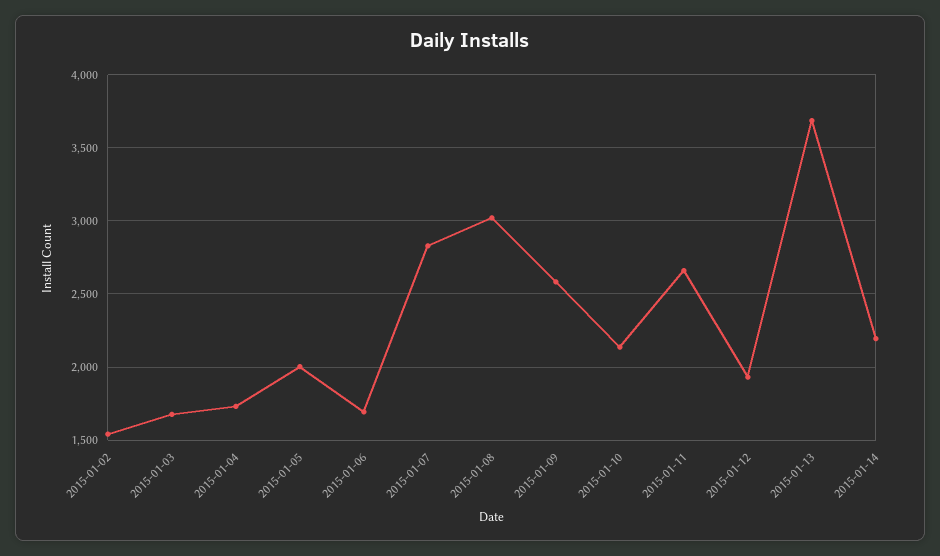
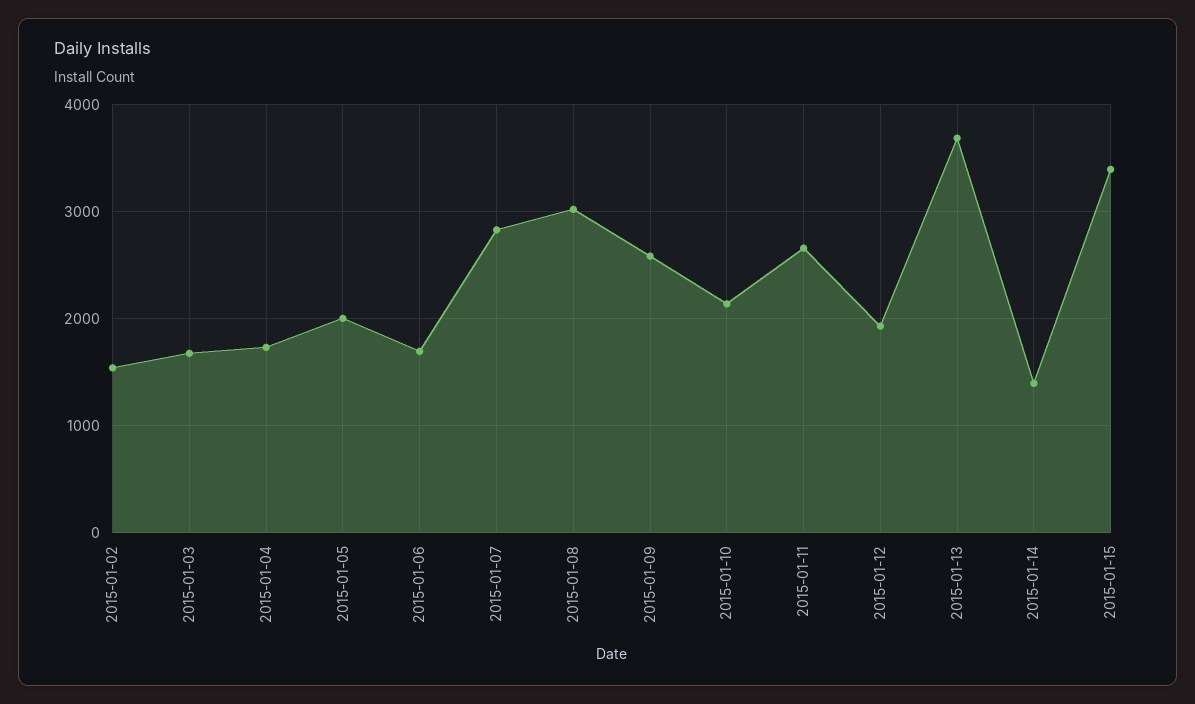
2015-01-14: 2200 -> 1400
2015-01-15: none -> 3400

